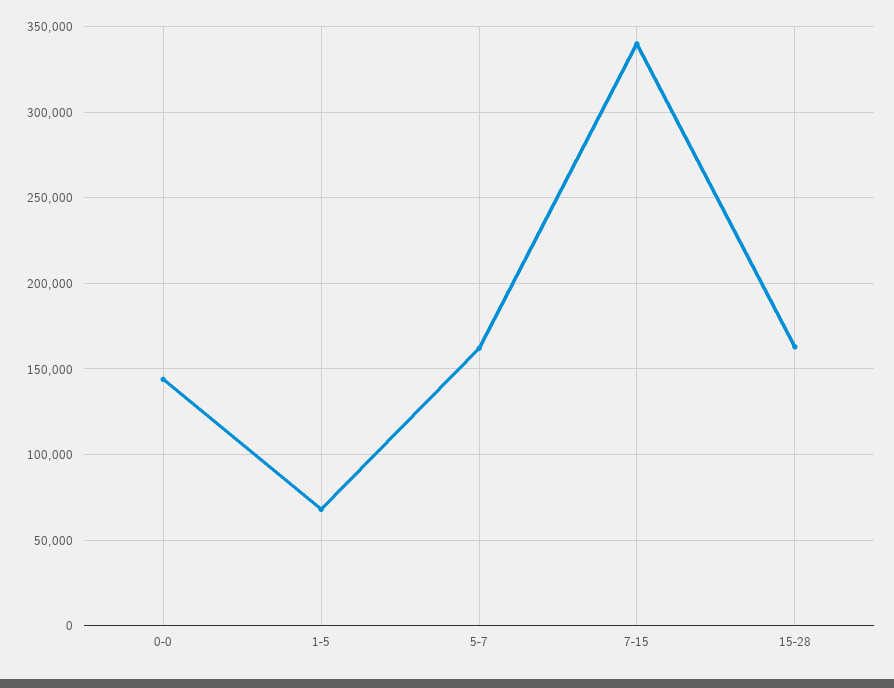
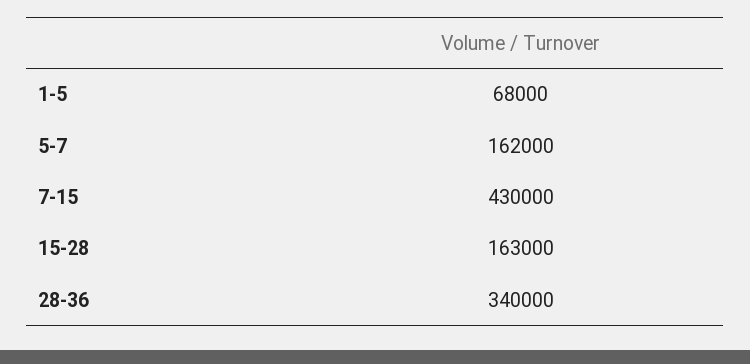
0-0: 145000 -> none
7-15: 340000 -> 430000
28-36: none -> 340000

